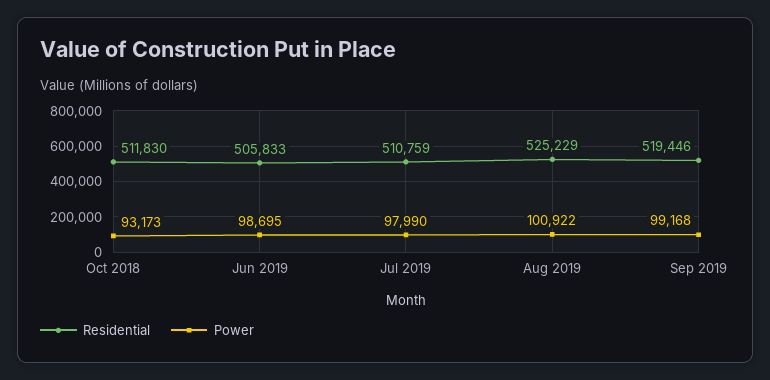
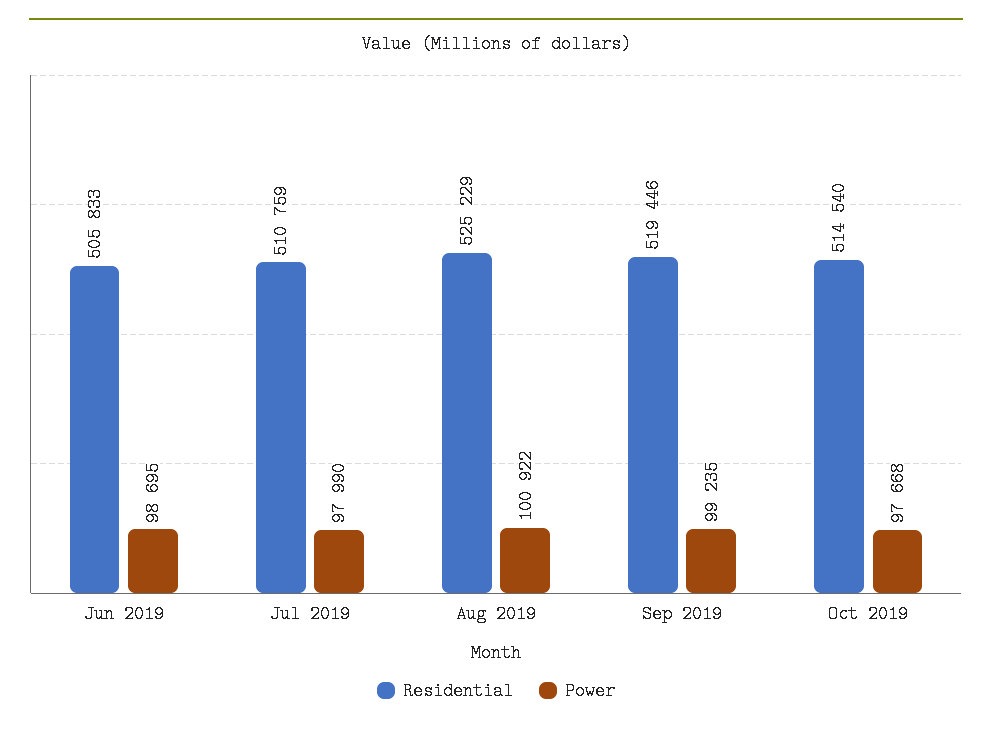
Residential, Oct 2018: 511830 -> none
Power, Oct 2018: 93173 -> none
Power, Sep 2019: 99168 -> 99235
Residential, Oct 2019: none -> 514540
Power, Oct 2019: none -> 97668

